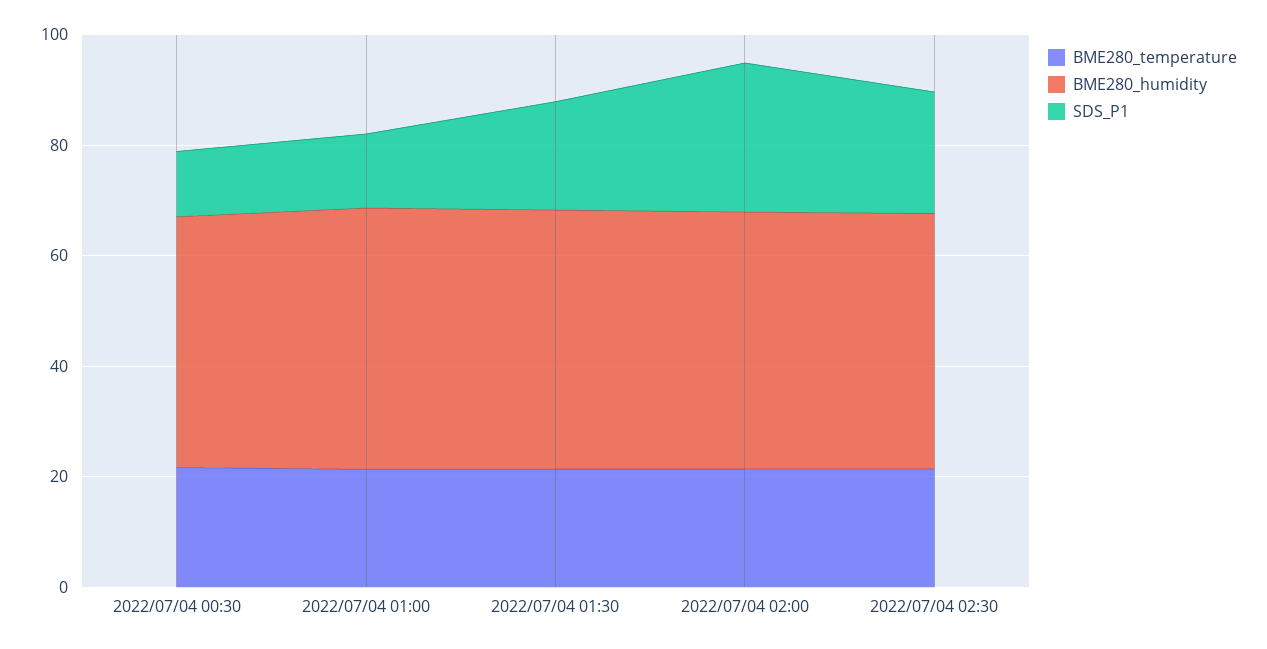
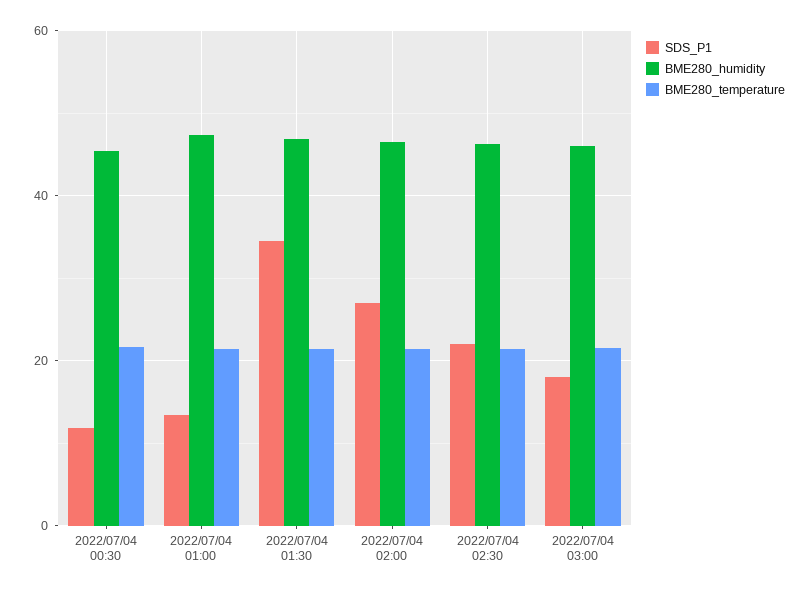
SDS_P1, 2022/07/04 01:30: 20 -> 34
SDS_P1, 2022/07/04 03:00: none -> 18
BME280_humidity, 2022/07/04 03:00: none -> 46
BME280_temperature, 2022/07/04 03:00: none -> 22

